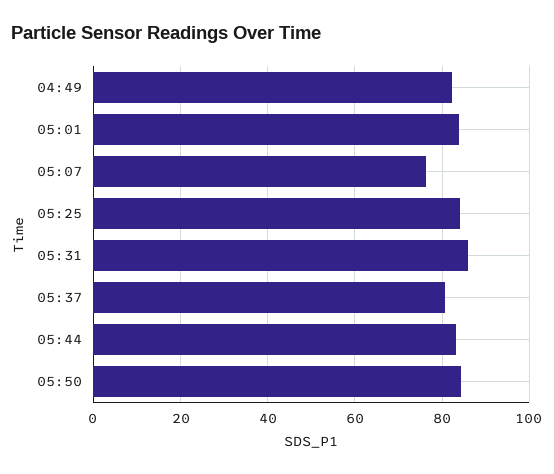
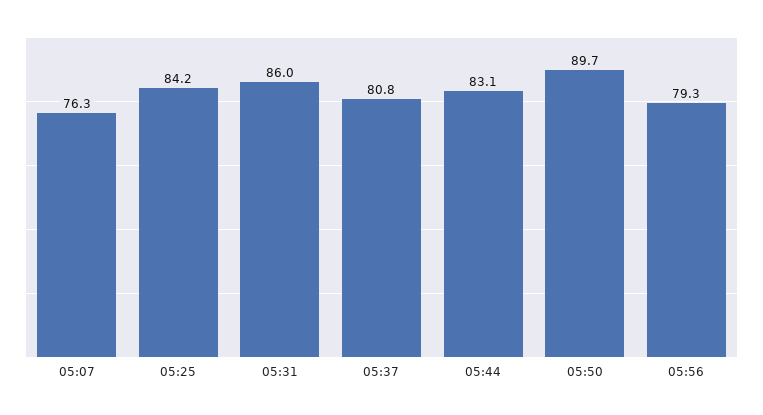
04:49: 82 -> none
05:01: 84 -> none
05:50: 84 -> 89.7
05:56: none -> 79.3

